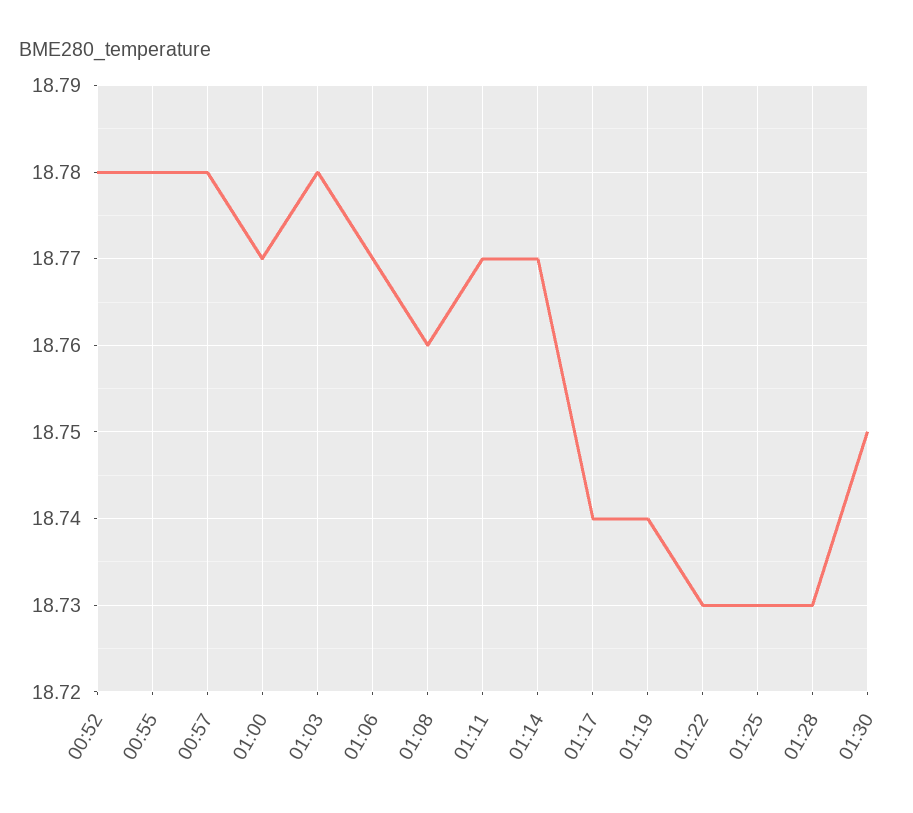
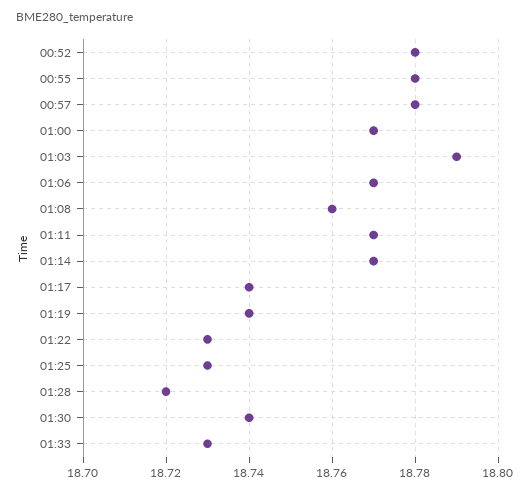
01:03: 18.78 -> 18.79
01:28: 18.73 -> 18.72
01:30: 18.75 -> 18.74
01:33: none -> 18.73

